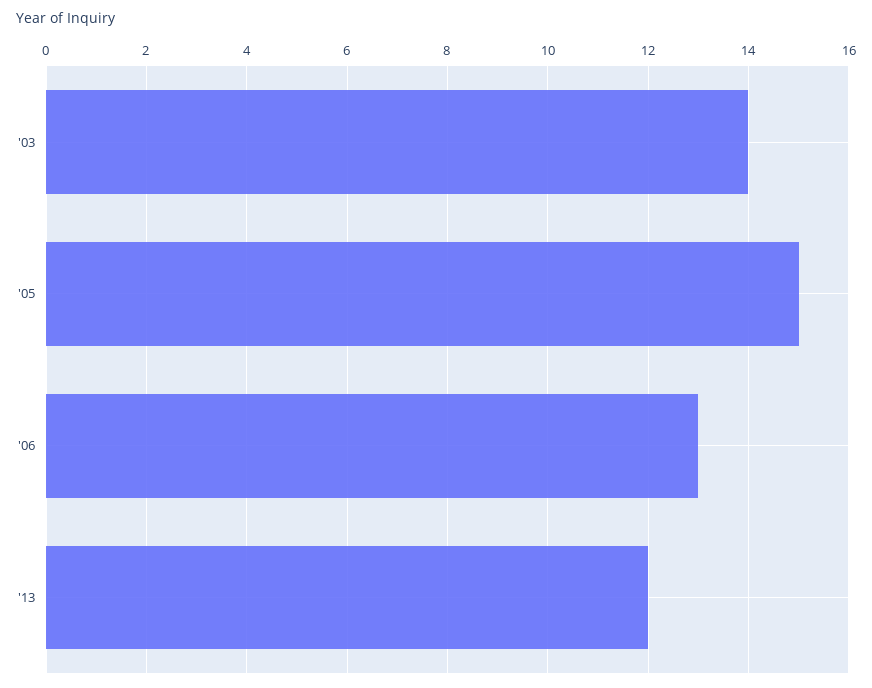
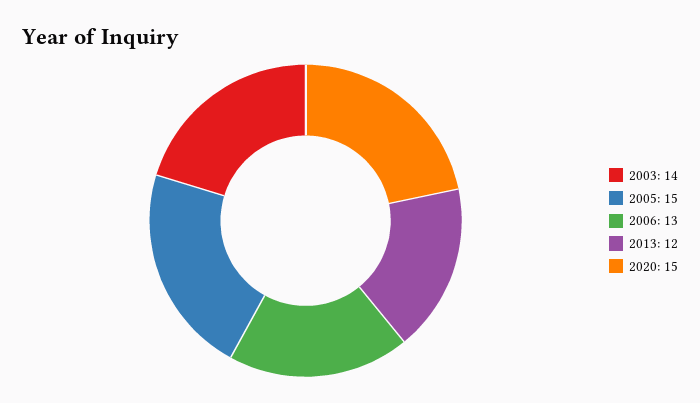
2020: none -> 15

